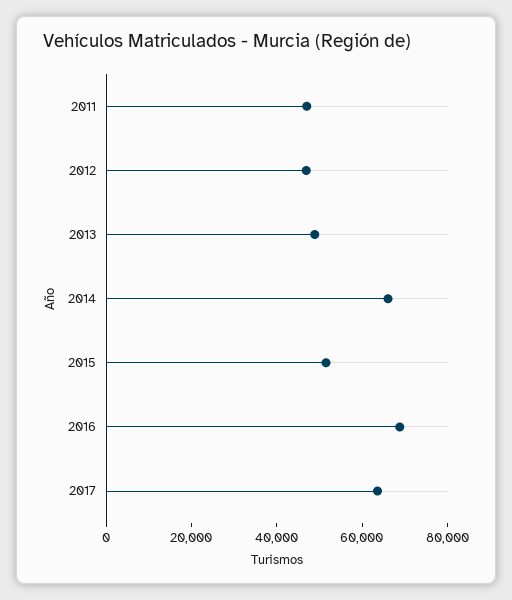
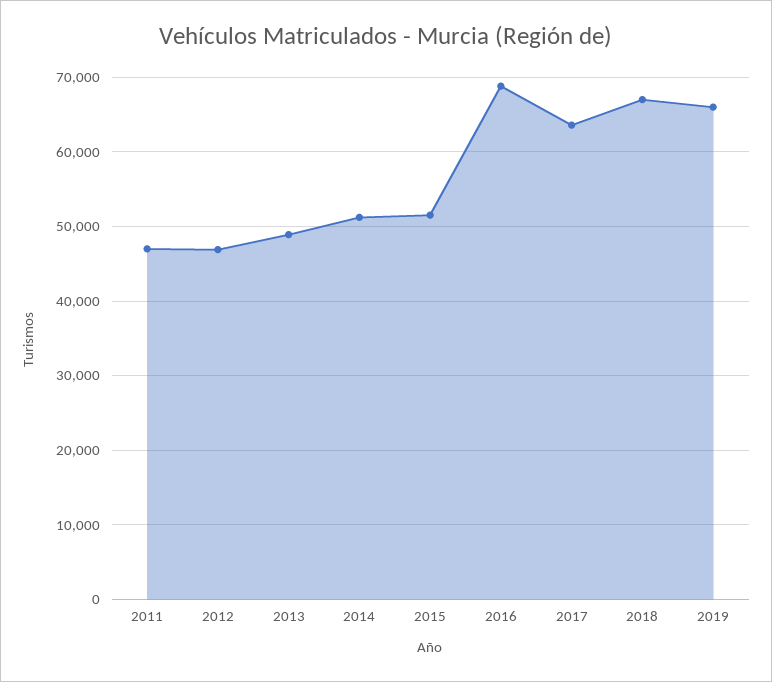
2014: 65000 -> 51000
2018: none -> 67000
2019: none -> 66000

